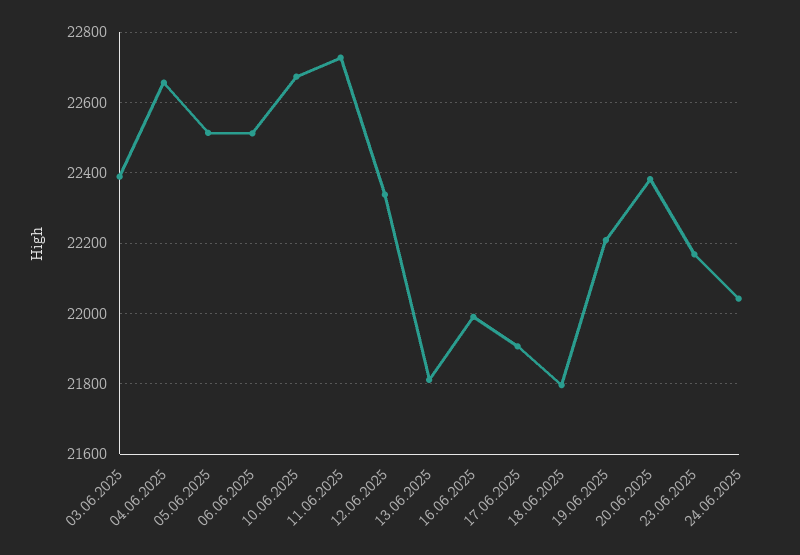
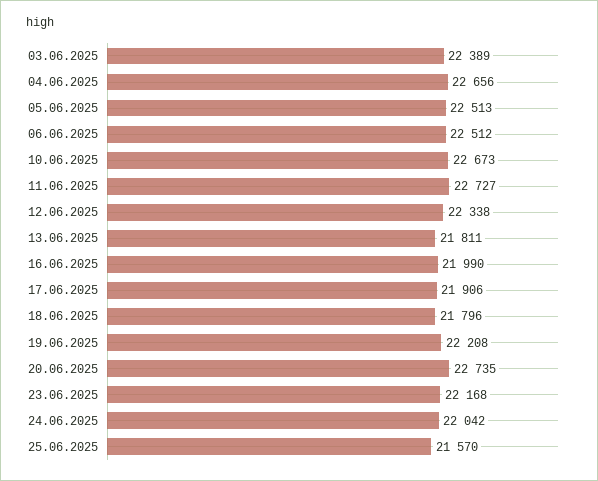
20.06.2025: 22380 -> 22735
25.06.2025: none -> 21570

